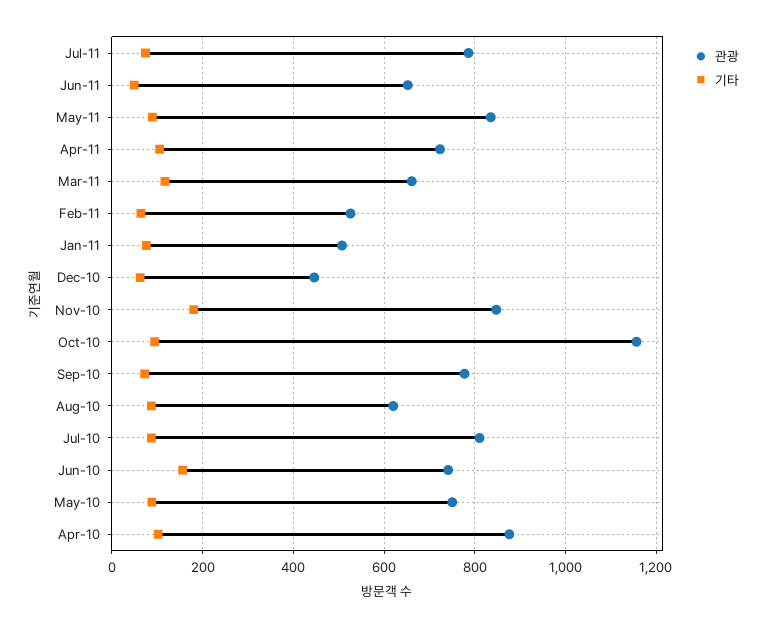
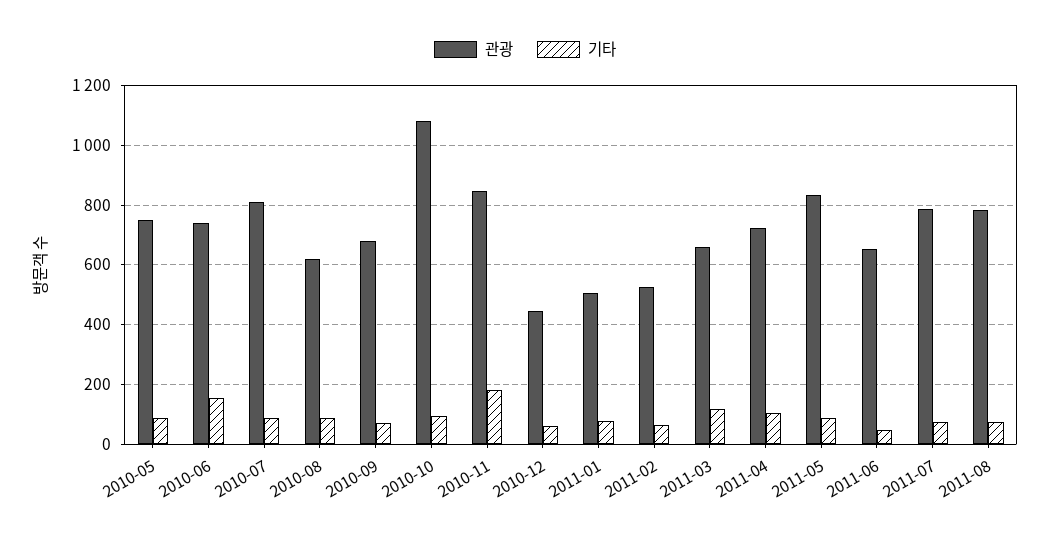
관광, Oct-10: 1160 -> 1075
관광, Sep-10: 780 -> 675
관광, Apr-10: 880 -> none
기타, Apr-10: 100 -> none
관광, 2011-08: none -> 775
기타, 2011-08: none -> 75

